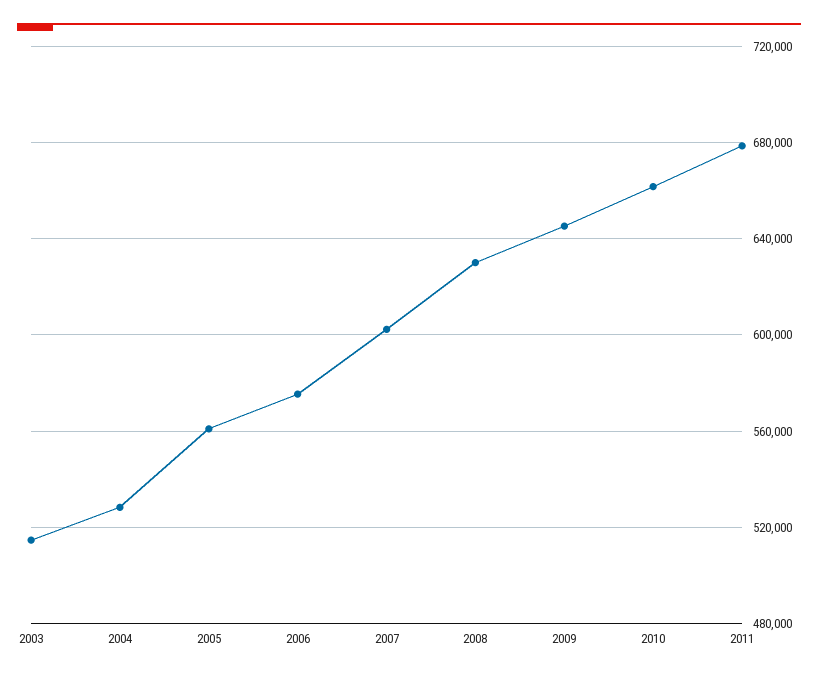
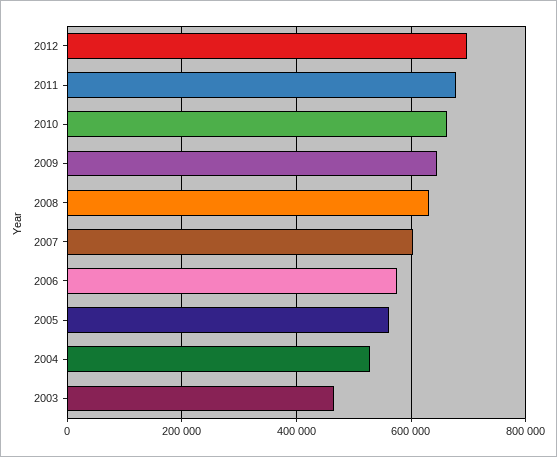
2003: 515000 -> 460000
2012: none -> 700000

